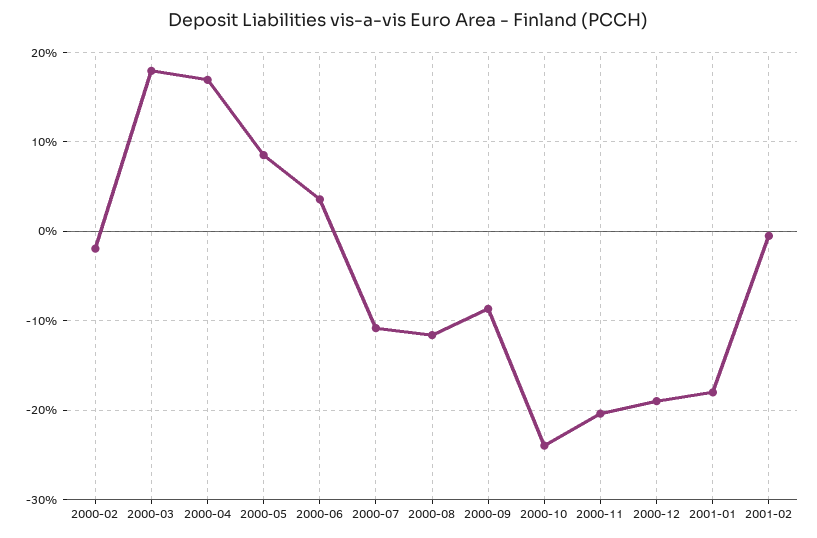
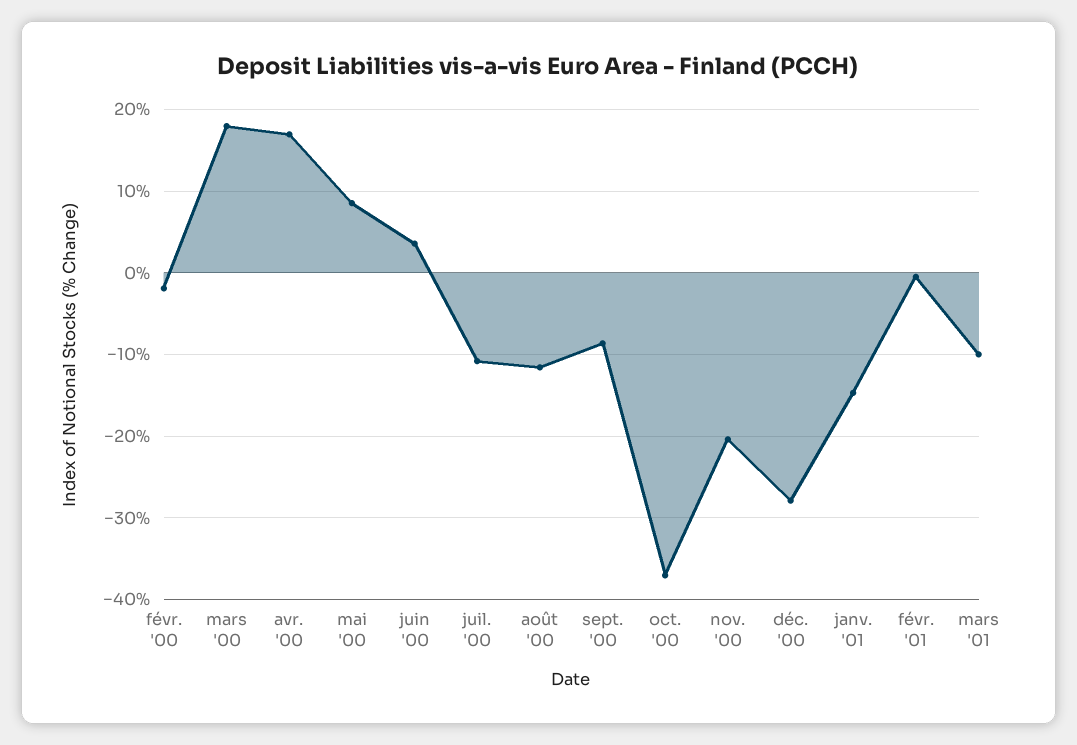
2000-10: -24 -> -37
2000-12: -19 -> -28
2001-01: -18 -> -15
mars '01: none -> -10

